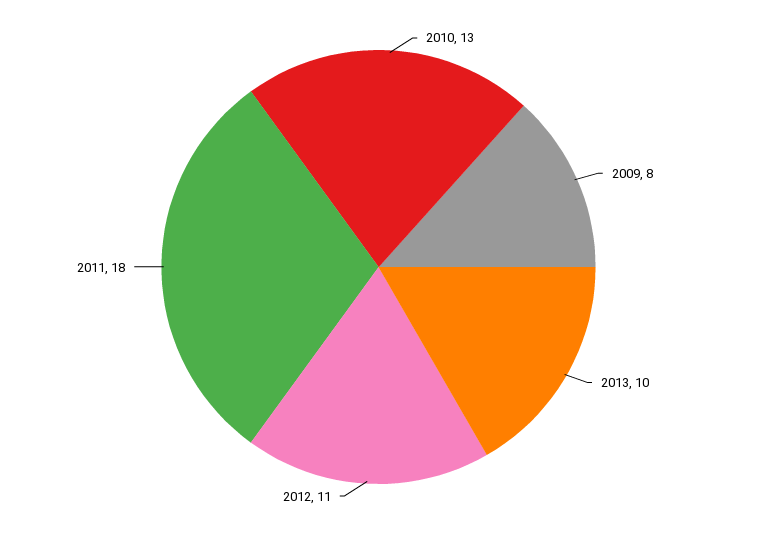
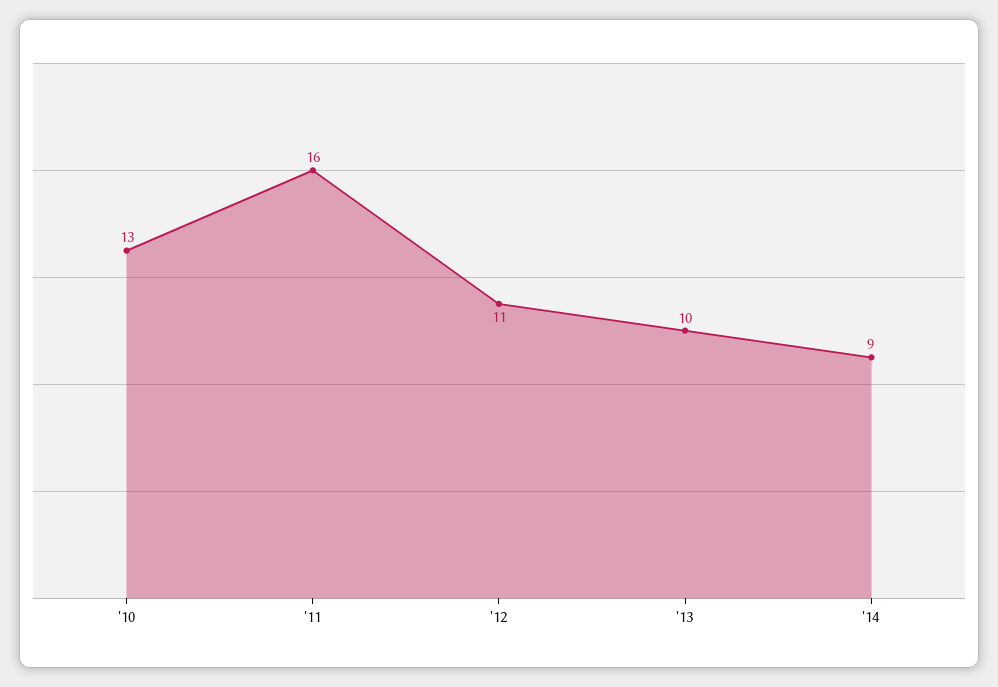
2009: 8 -> none
2011: 18 -> 16
'14: none -> 9

